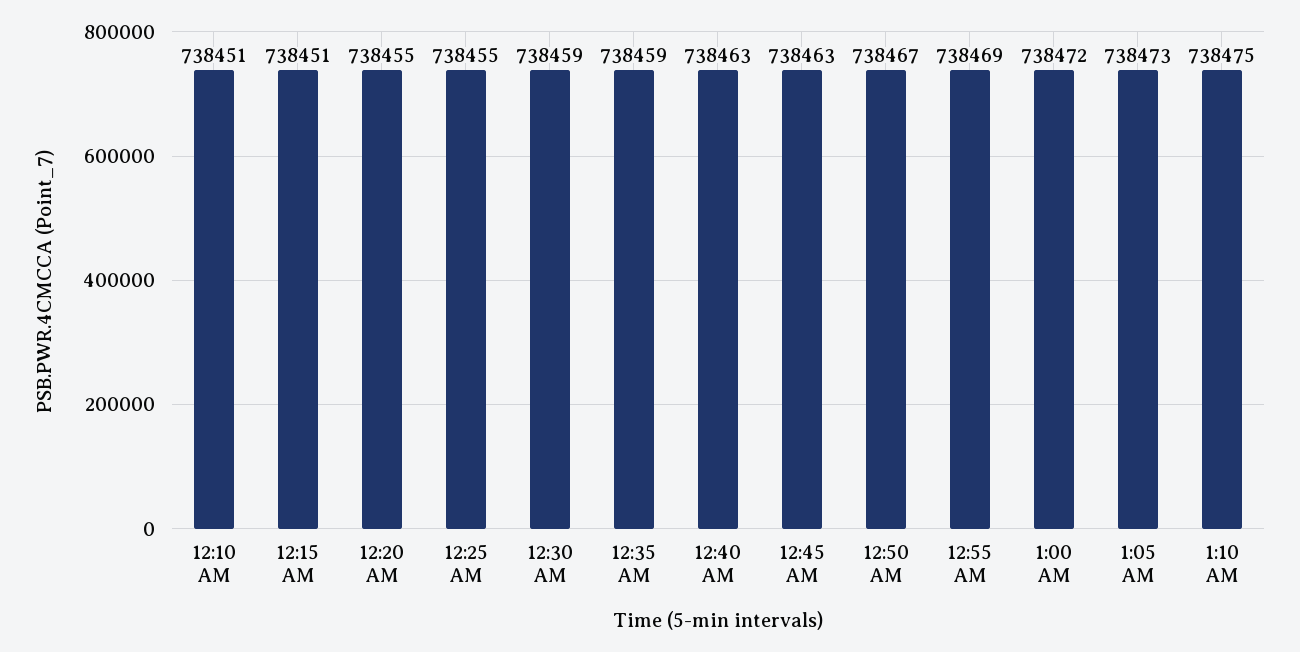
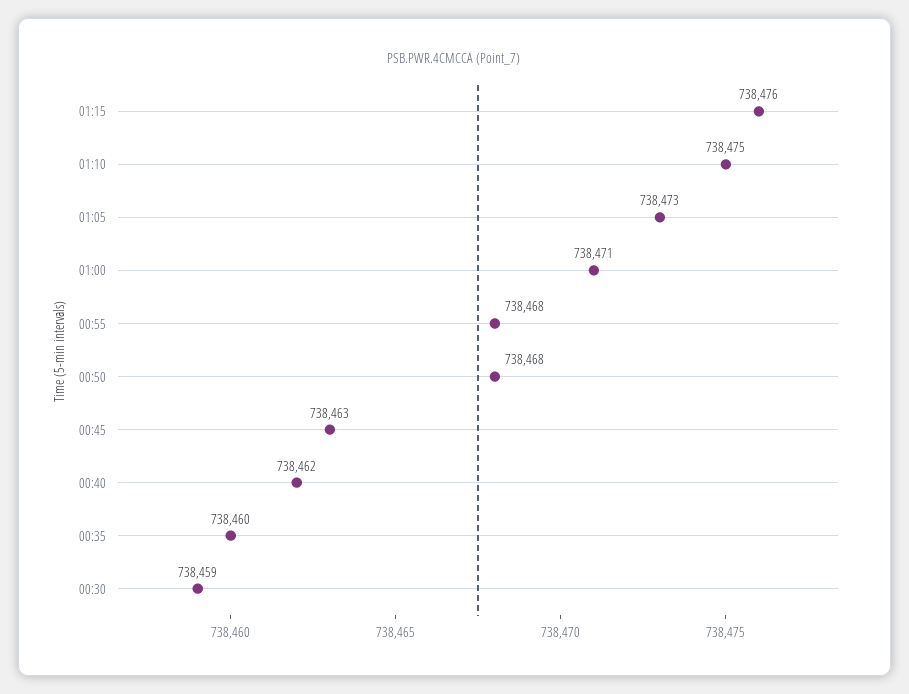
12:10 AM: 738451 -> none
12:15 AM: 738451 -> none
12:20 AM: 738455 -> none
12:25 AM: 738455 -> none
12:35 AM: 738459 -> 738460
12:40 AM: 738463 -> 738462
12:50 AM: 738467 -> 738468
12:55 AM: 738469 -> 738468
1:00 AM: 738472 -> 738471
01:15: none -> 738476

